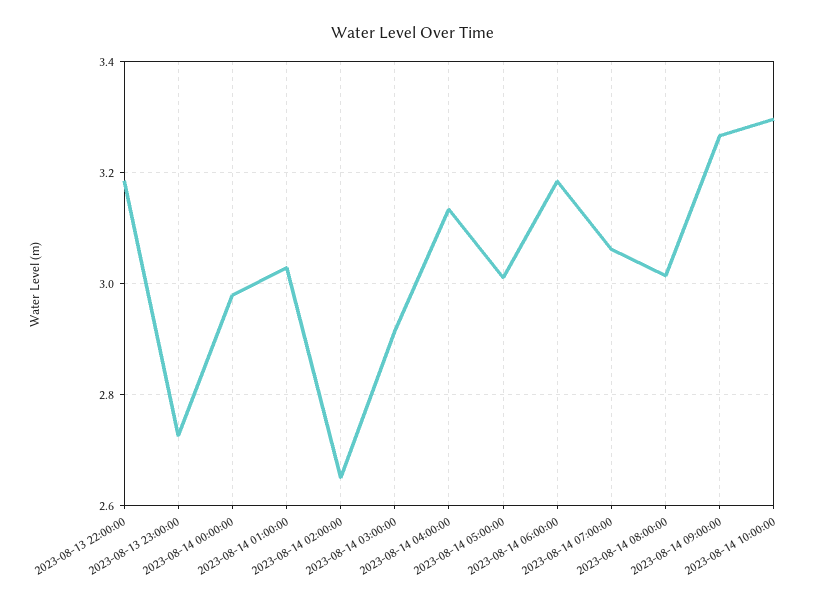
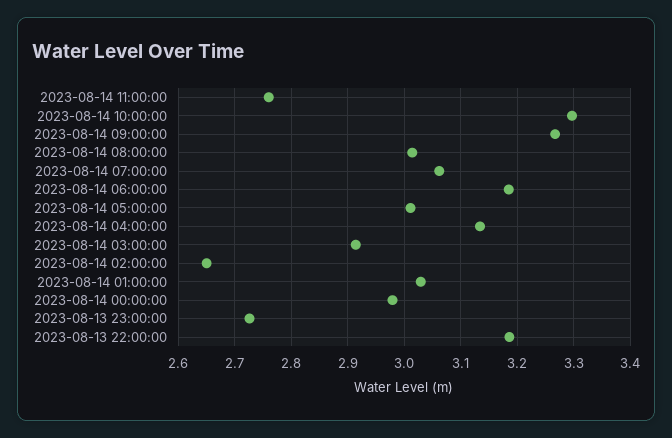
2023-08-14 11:00:00: none -> 2.76

